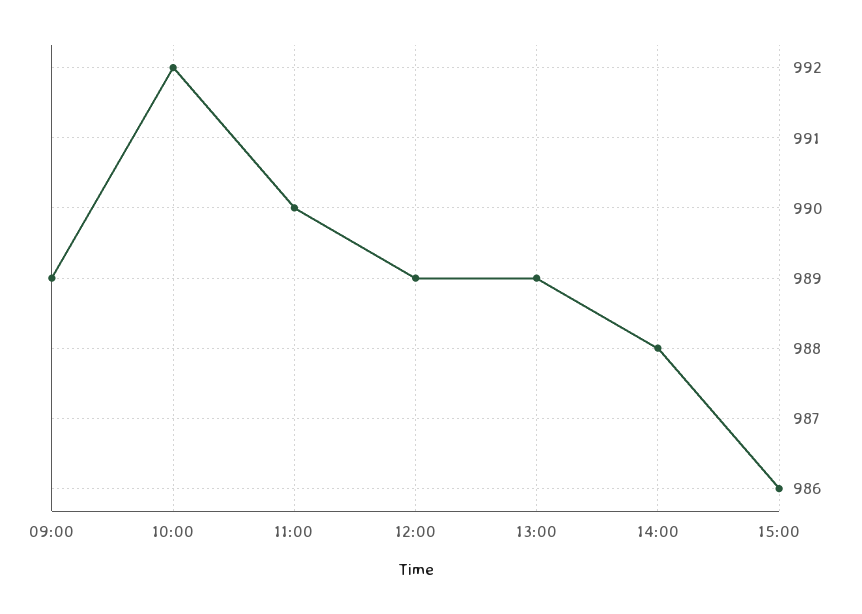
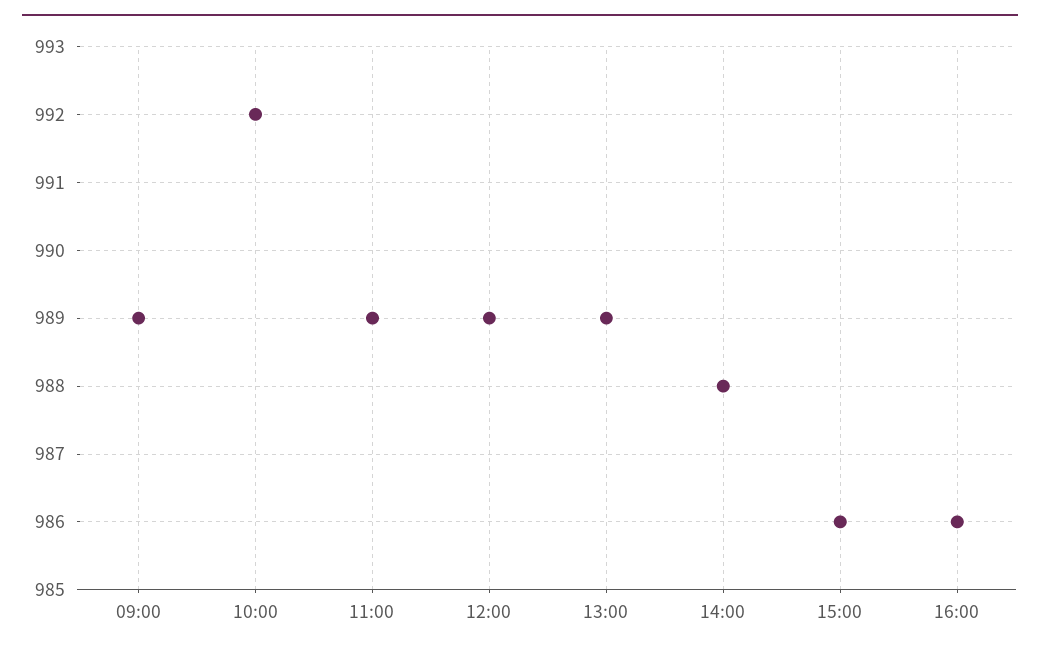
11:00: 990 -> 989
16:00: none -> 986

